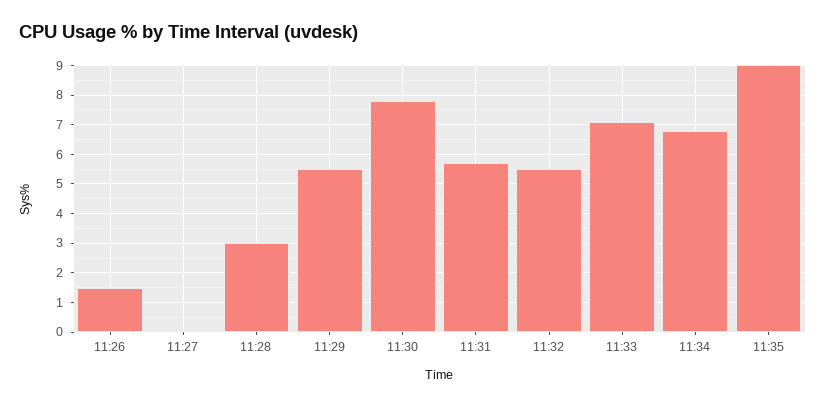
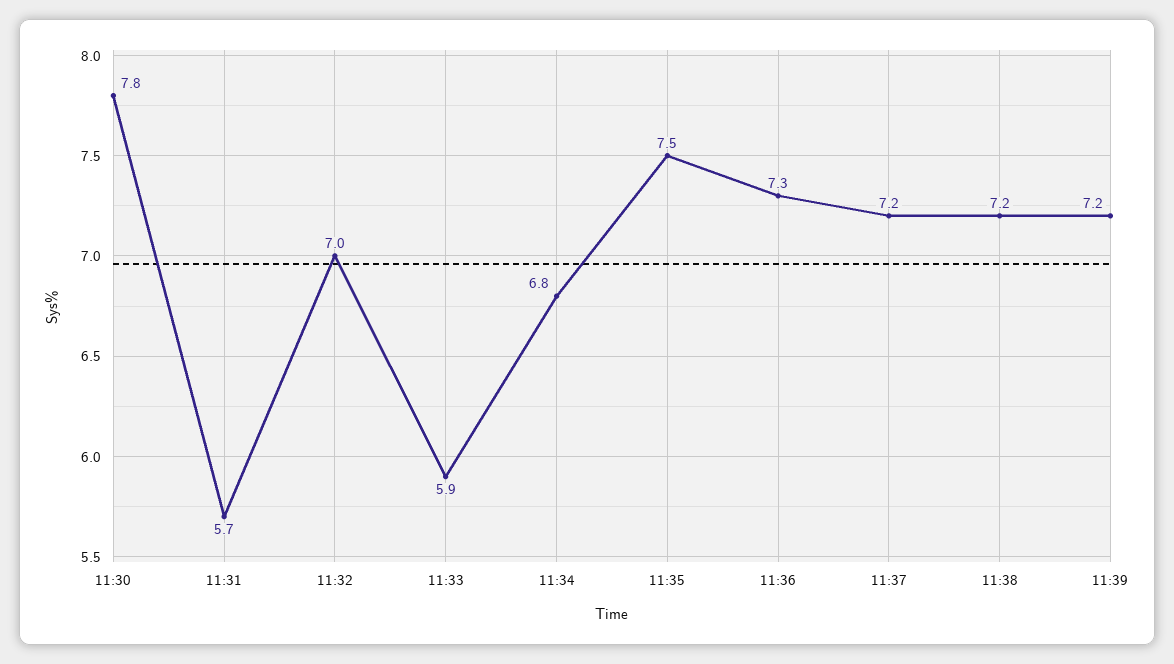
11:26: 1.5 -> none
11:27: 0 -> none
11:28: 3 -> none
11:29: 5.5 -> none
11:32: 5.5 -> 7
11:33: 7 -> 5.9
11:35: 9 -> 7.5
11:36: none -> 7.3
11:37: none -> 7.2
11:38: none -> 7.2
11:39: none -> 7.2

